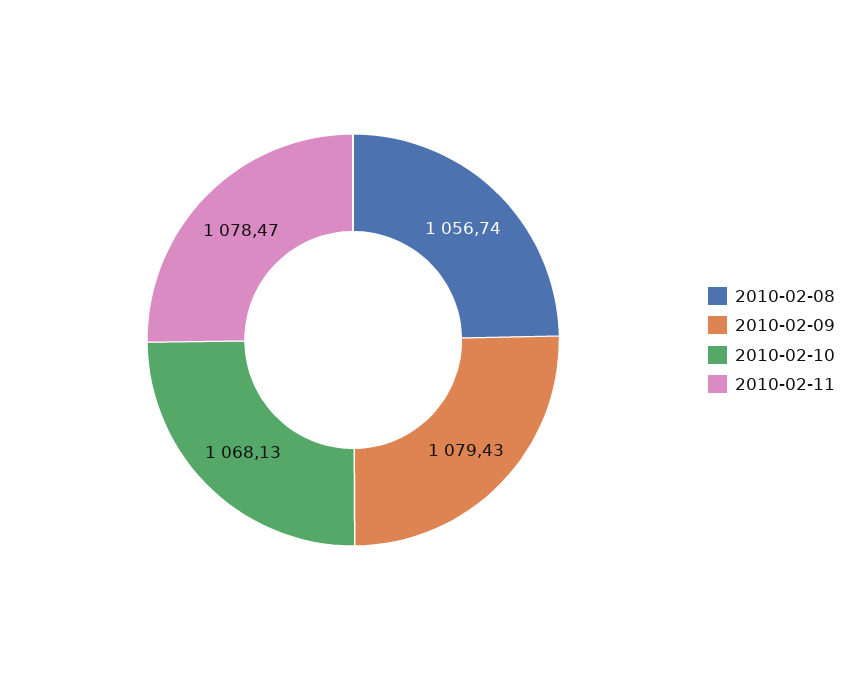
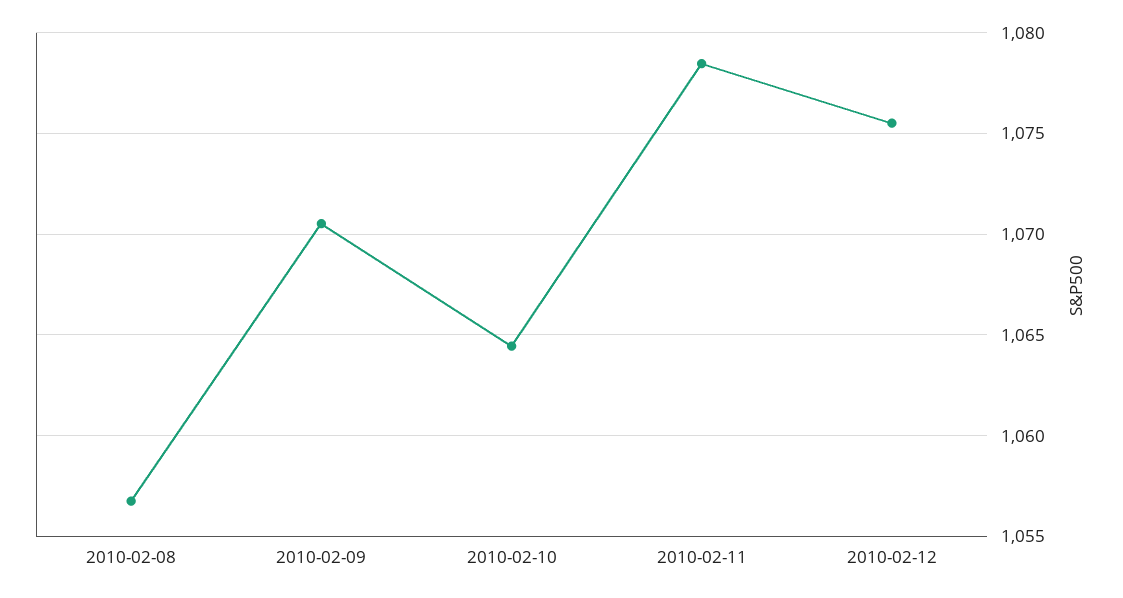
2010-02-09: 1079.43 -> 1070.5
2010-02-10: 1068.13 -> 1064.5
2010-02-12: none -> 1075.5

